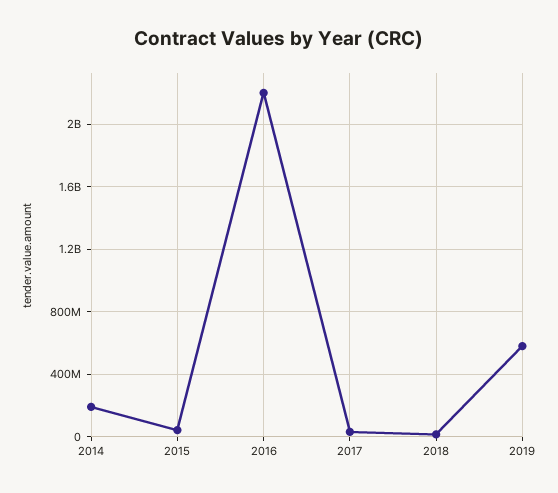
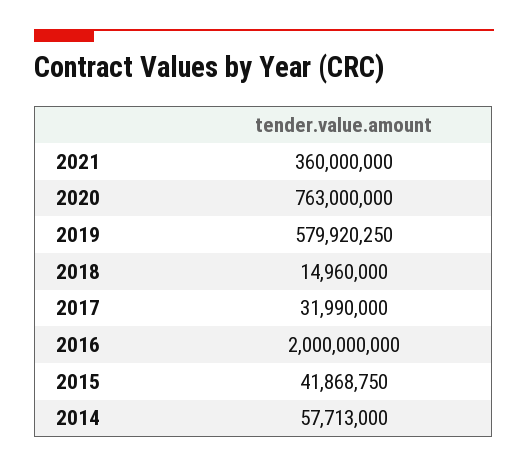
2014: 200000000 -> 57713000
2016: 2200000000 -> 2000000000
2021: none -> 360000000
2020: none -> 763000000

